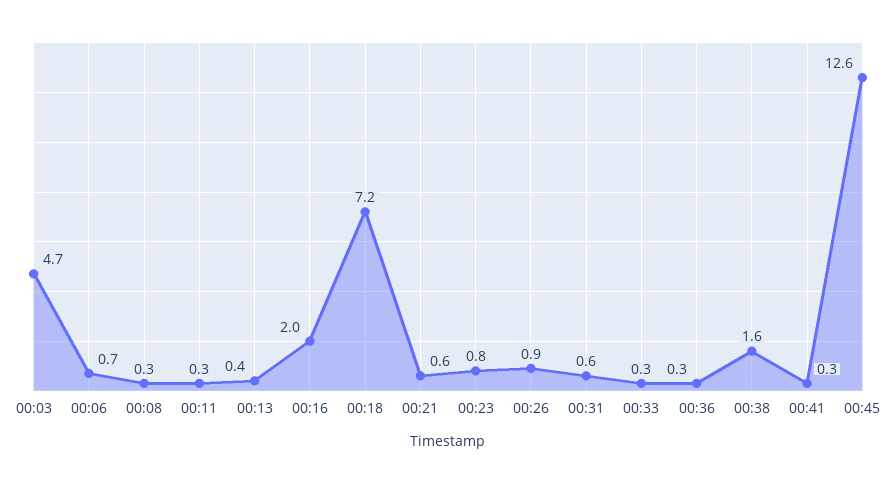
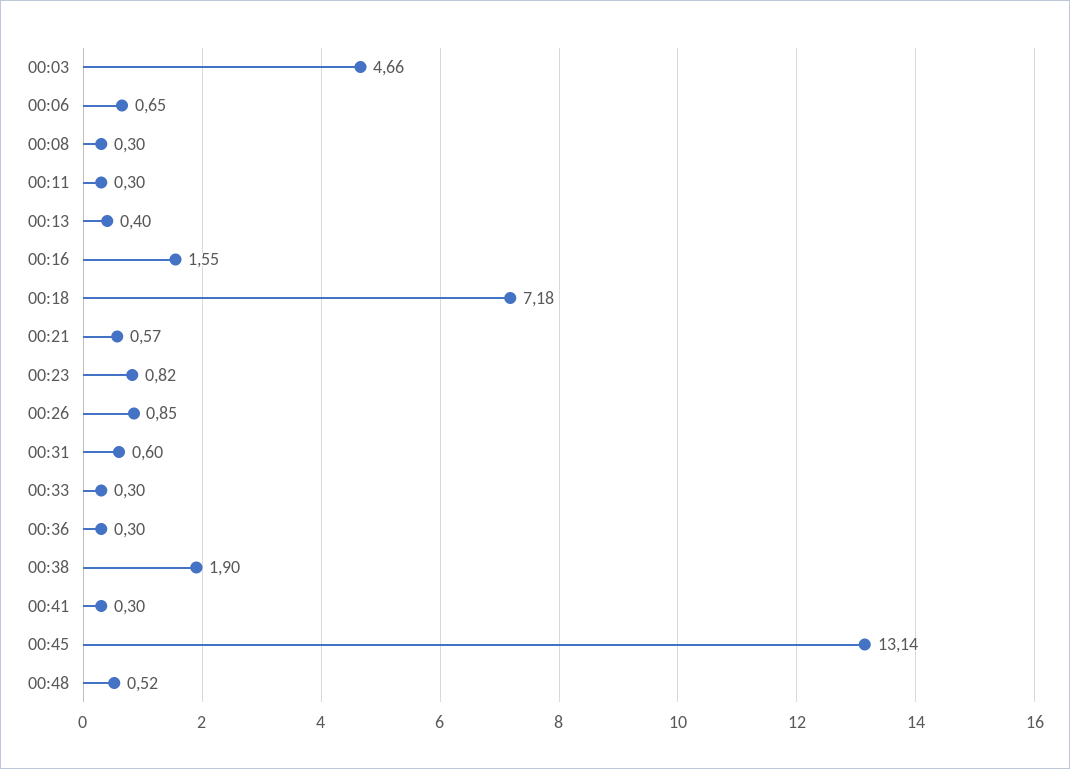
00:16: 2 -> 1.55
00:38: 1.6 -> 1.9
00:45: 12.6 -> 13.14
00:48: none -> 0.52

